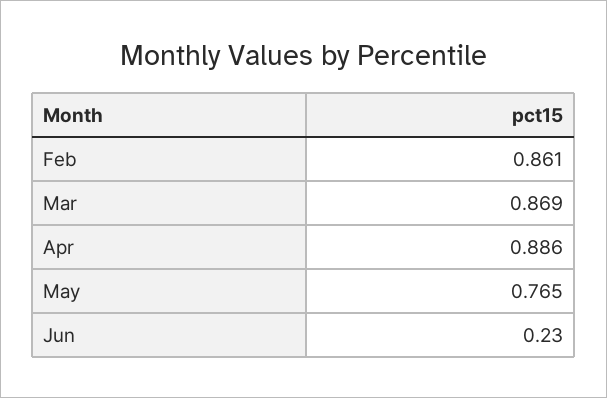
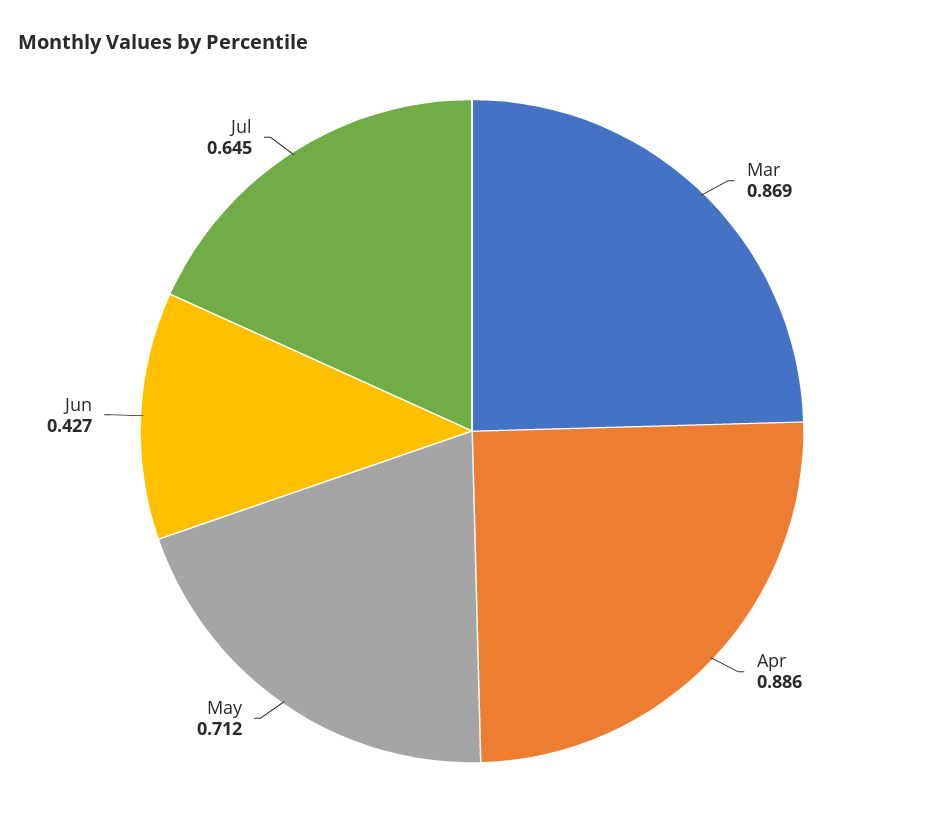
Feb: 0.861 -> none
May: 0.765 -> 0.712
Jun: 0.23 -> 0.427
Jul: none -> 0.645

